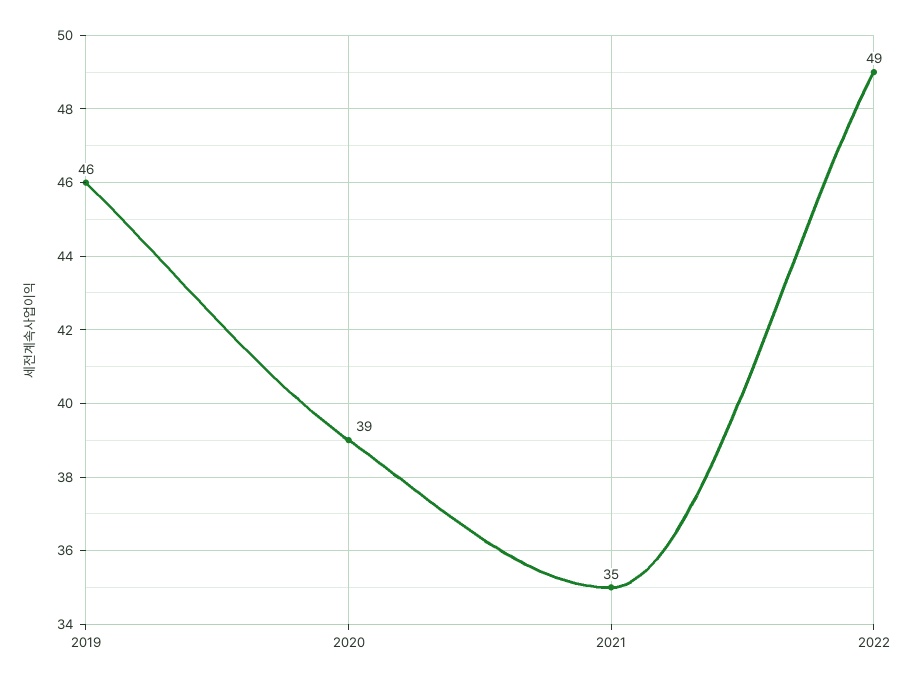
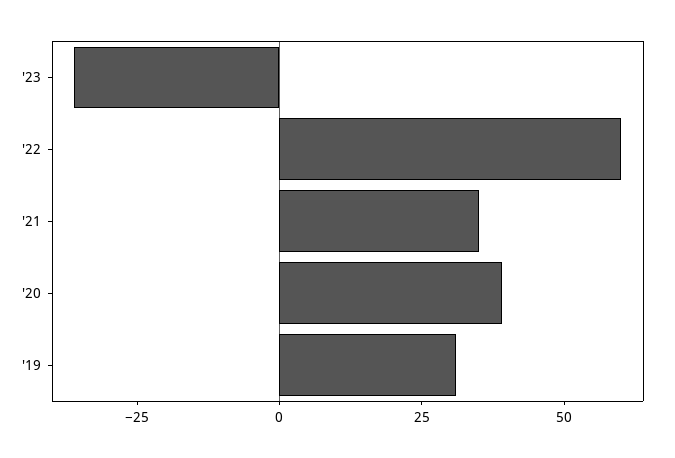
2019: 46 -> 30
2022: 49 -> 60
'23: none -> -35

